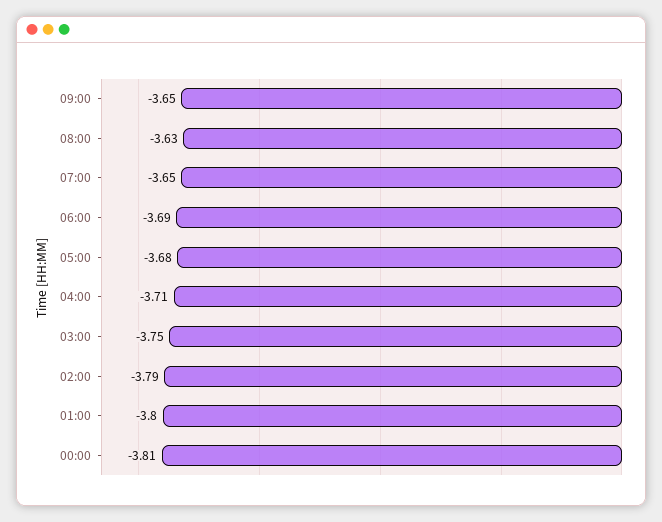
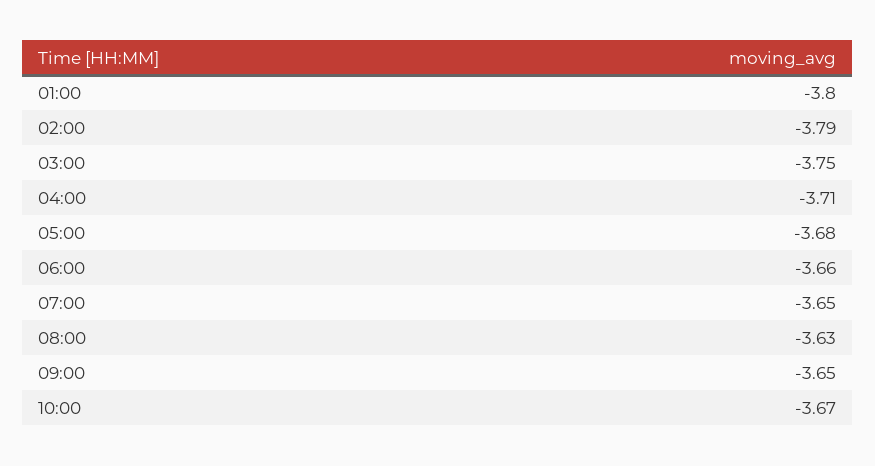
06:00: -3.69 -> -3.66
00:00: -3.81 -> none
10:00: none -> -3.67

